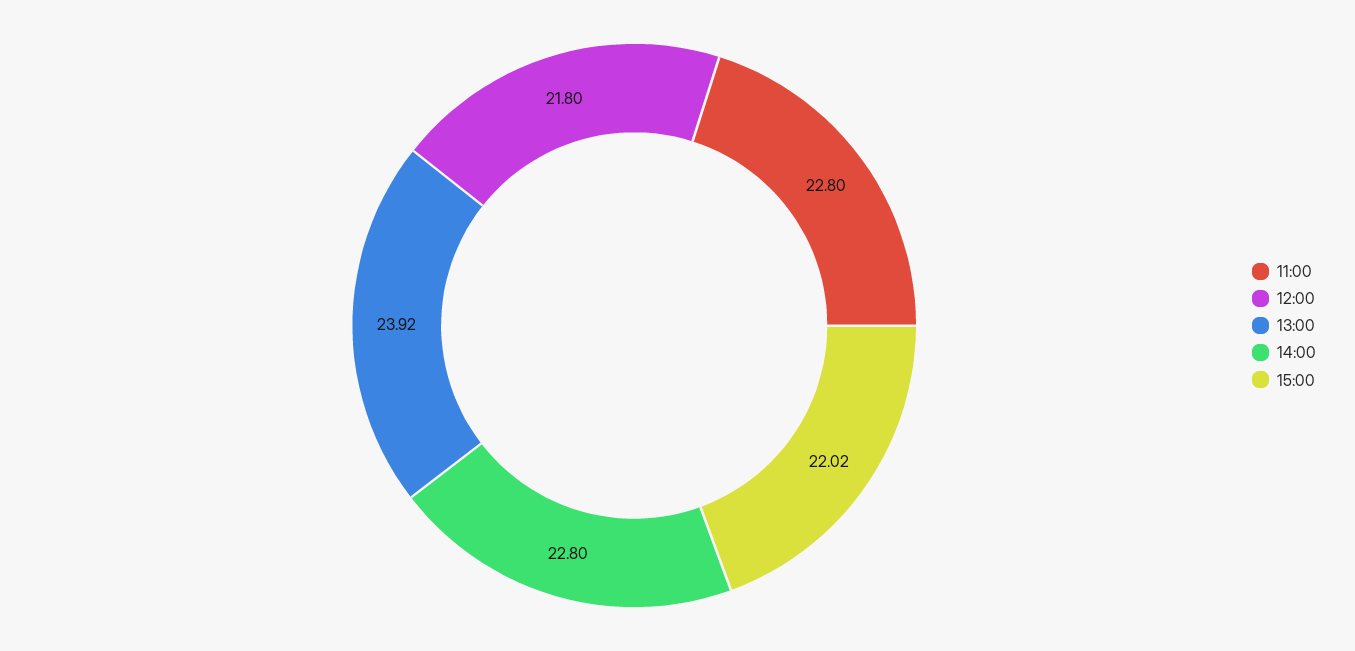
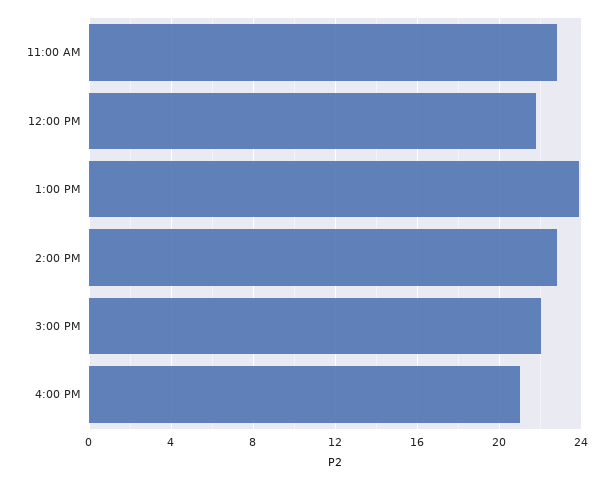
4:00 PM: none -> 21

